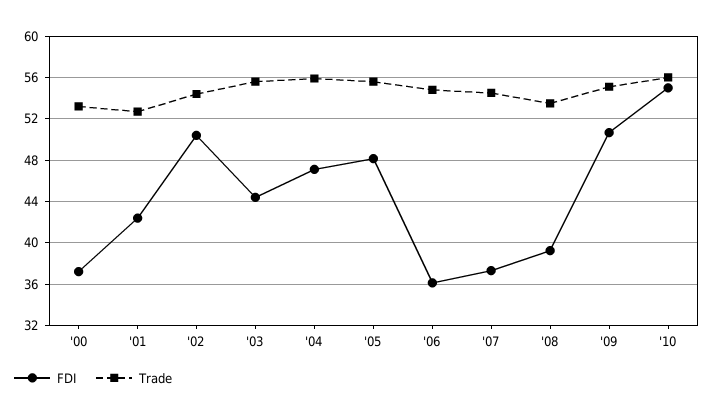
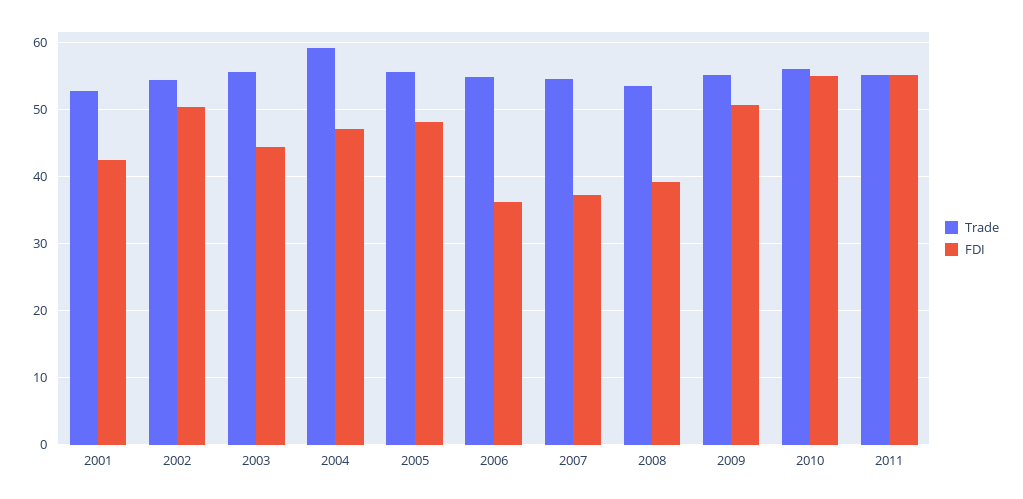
FDI, '00: 37 -> none
Trade, '00: 53 -> none
Trade, '04: 56 -> 59
Trade, 2011: none -> 55
FDI, 2011: none -> 55

